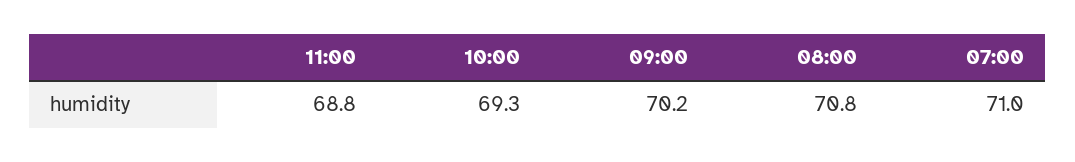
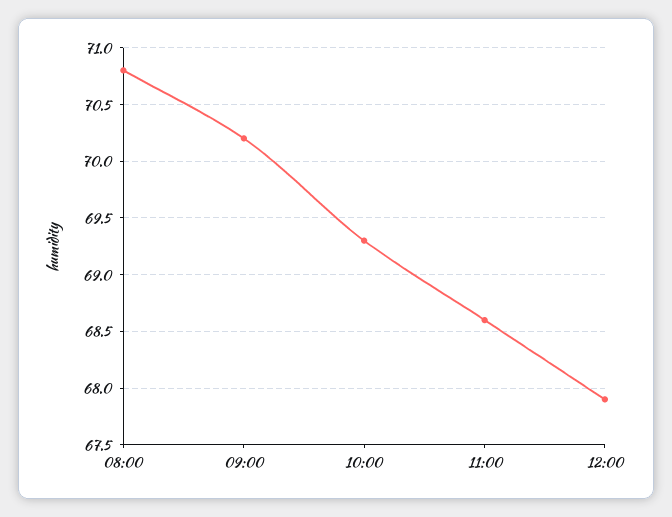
11:00: 68.8 -> 68.6
07:00: 71 -> none
12:00: none -> 67.9

